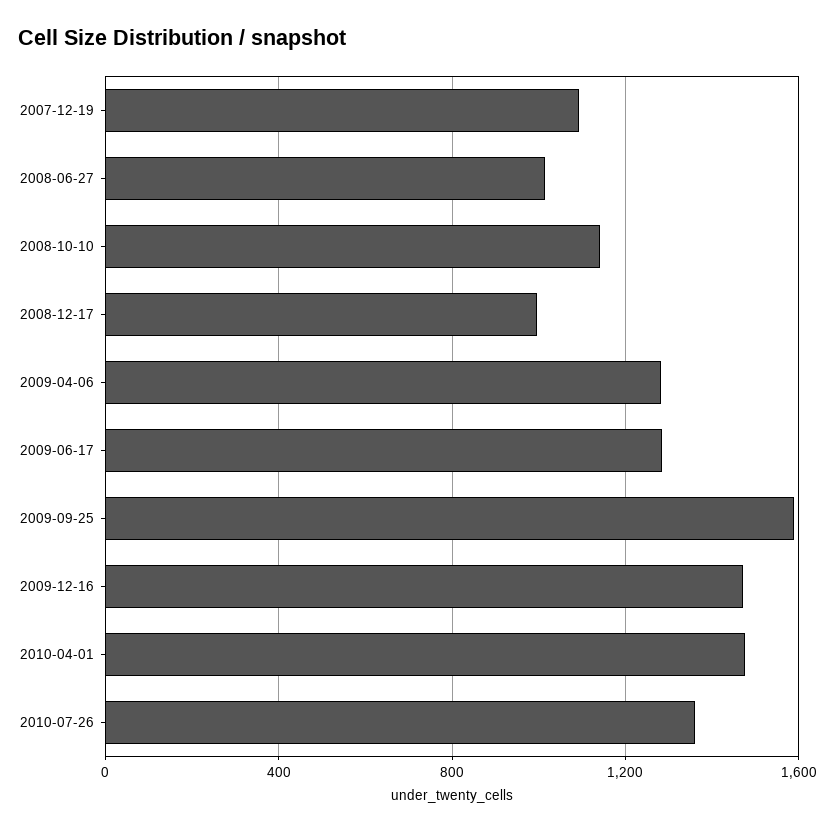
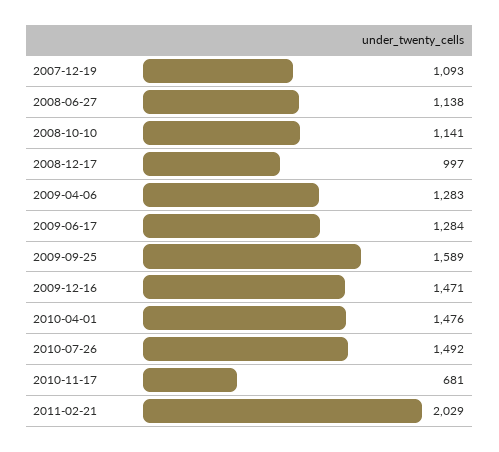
2008-06-27: 1000 -> 1138
2010-07-26: 1350 -> 1492
2010-11-17: none -> 681
2011-02-21: none -> 2029

